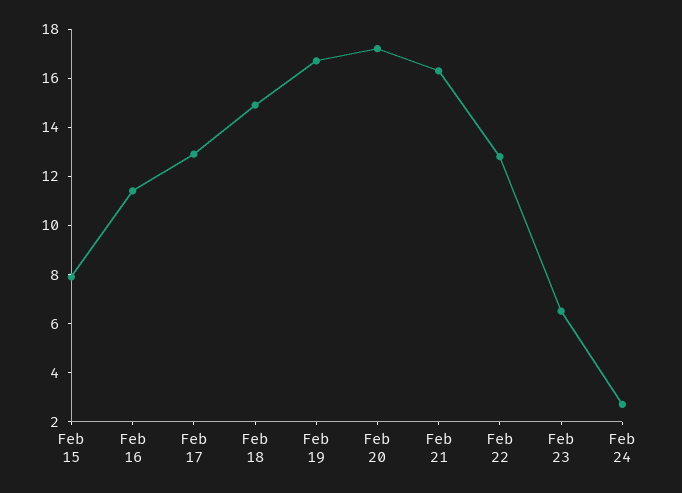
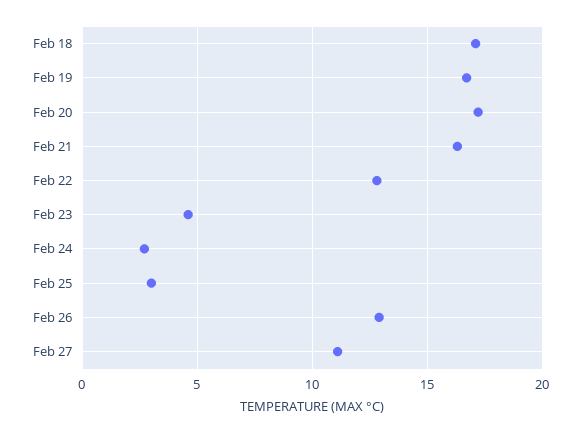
Feb 15: 8 -> none
Feb 16: 11.5 -> none
Feb 17: 13 -> none
Feb 18: 15 -> 17
Feb 23: 6.5 -> 4.5
Feb 25: none -> 3
Feb 26: none -> 13
Feb 27: none -> 11

